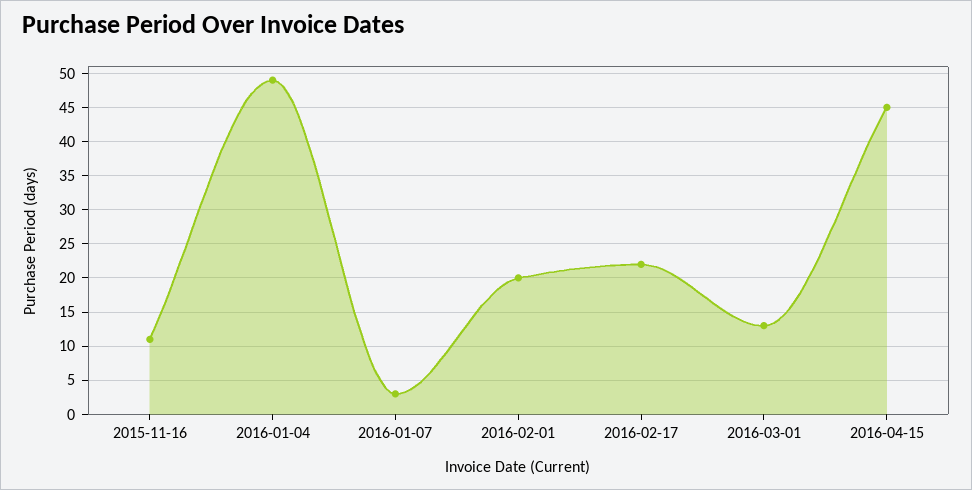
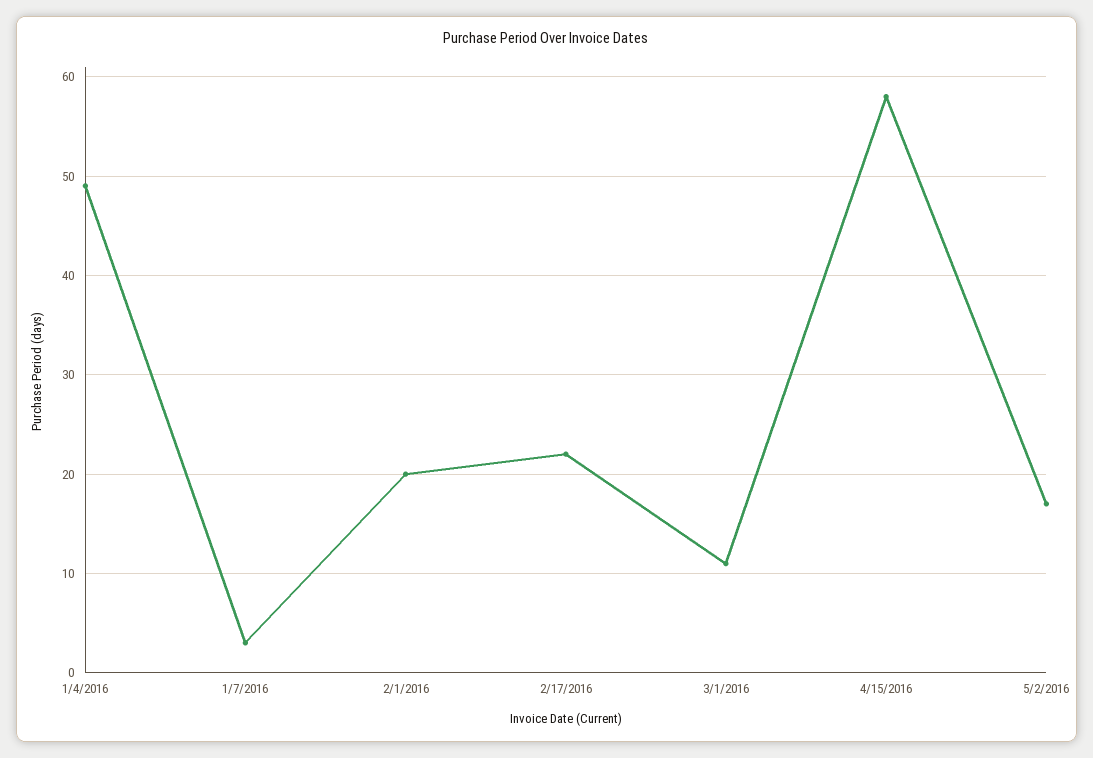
2015-11-16: 11 -> none
2016-03-01: 13 -> 11
2016-04-15: 45 -> 58
5/2/2016: none -> 17

